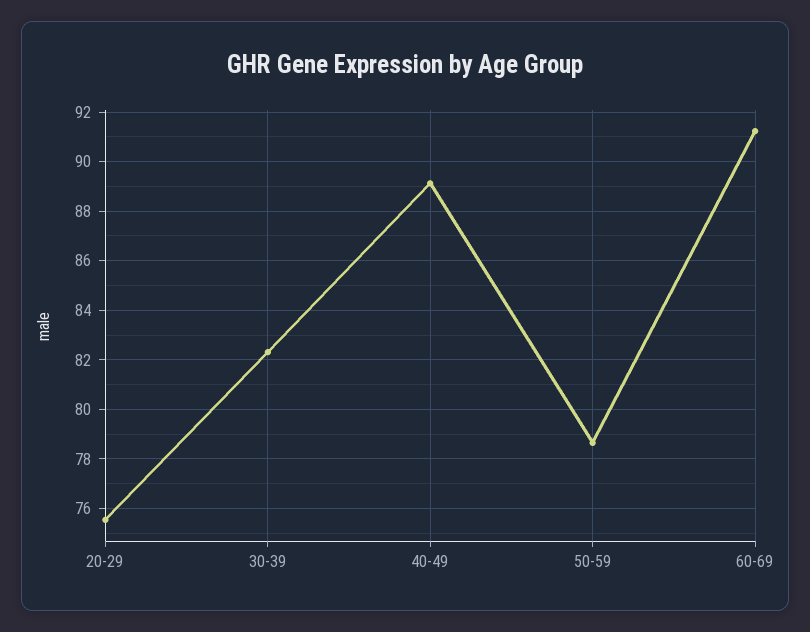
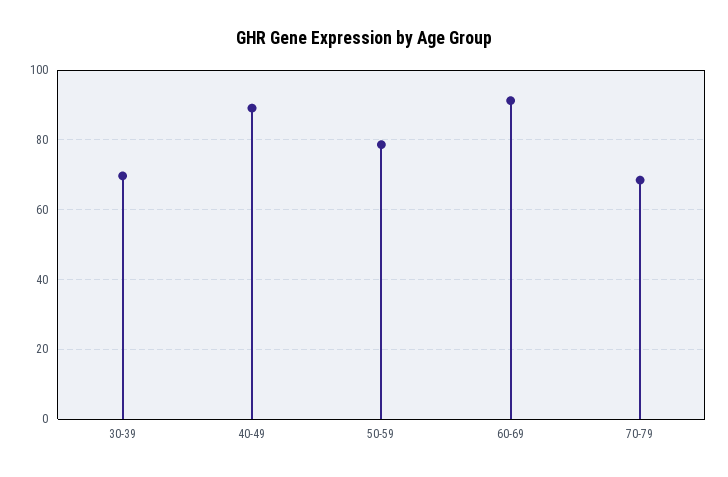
20-29: 75.5 -> none
30-39: 82.25 -> 70
70-79: none -> 68

